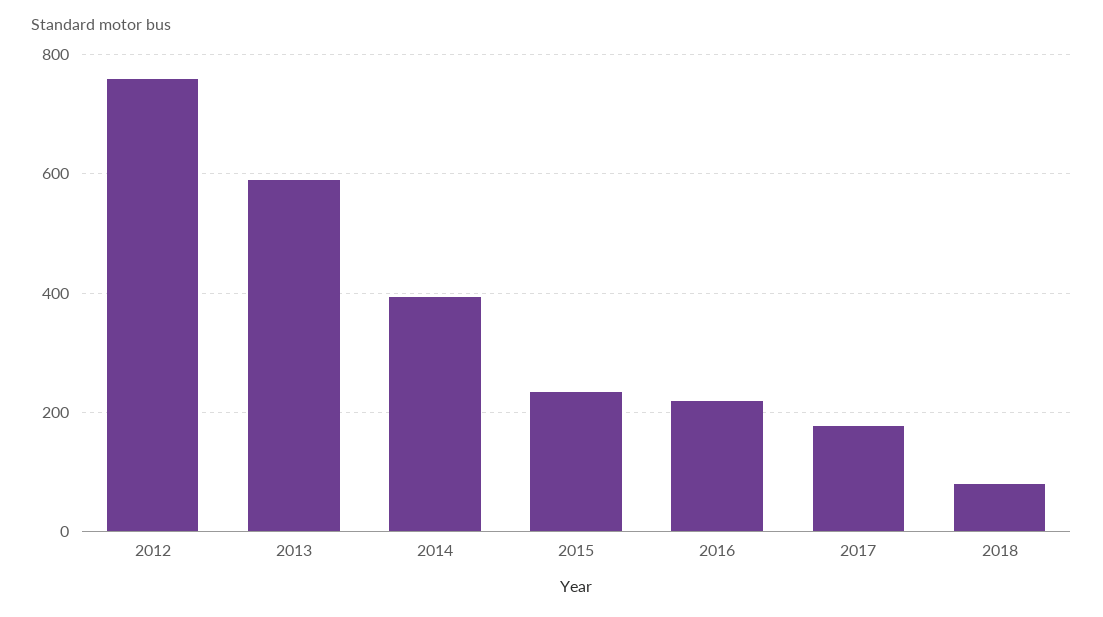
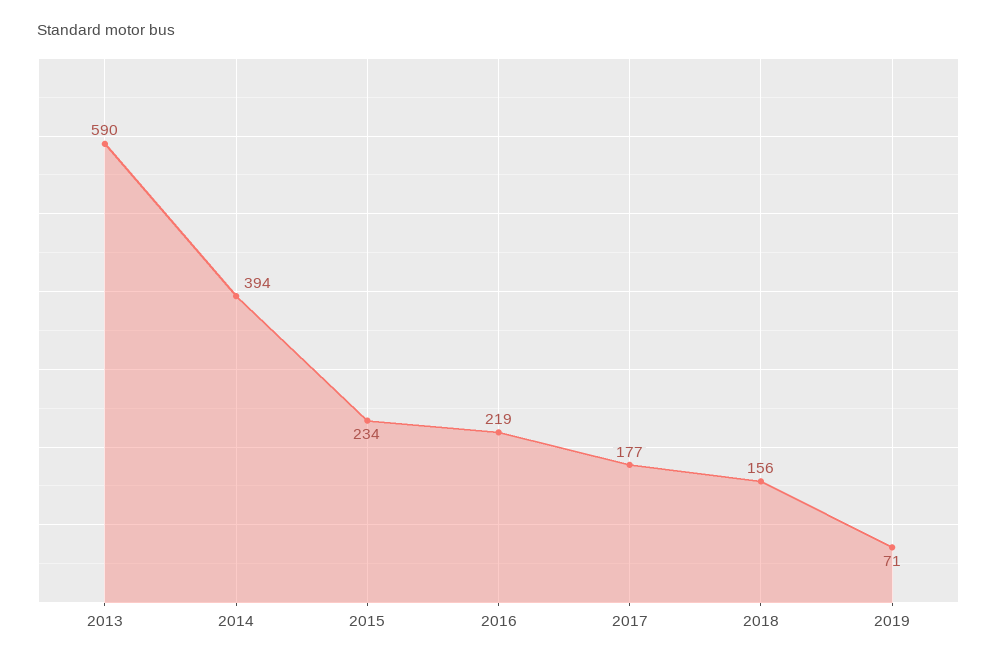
2012: 760 -> none
2018: 80 -> 156
2019: none -> 71

